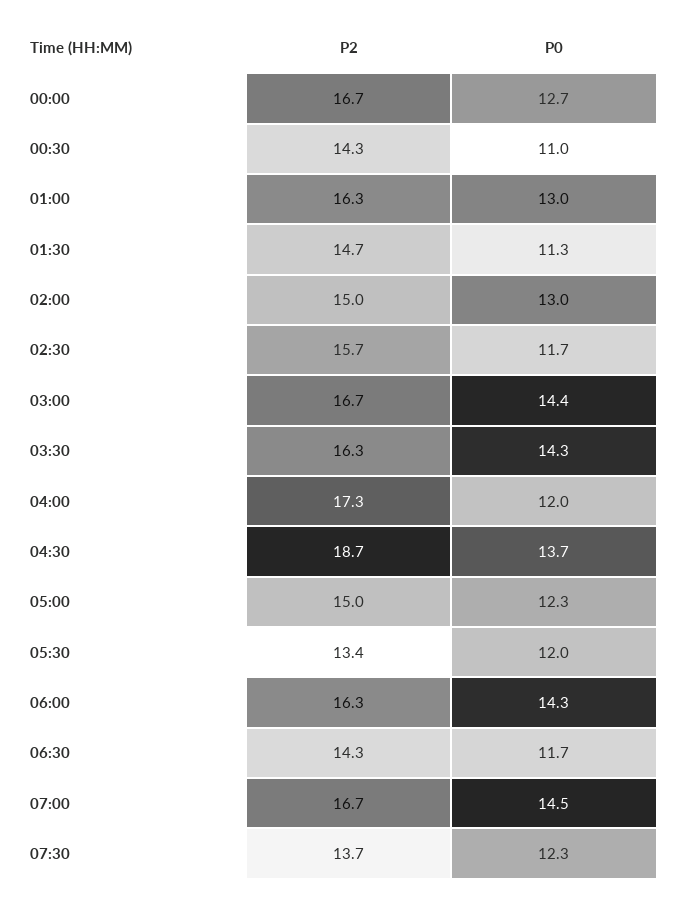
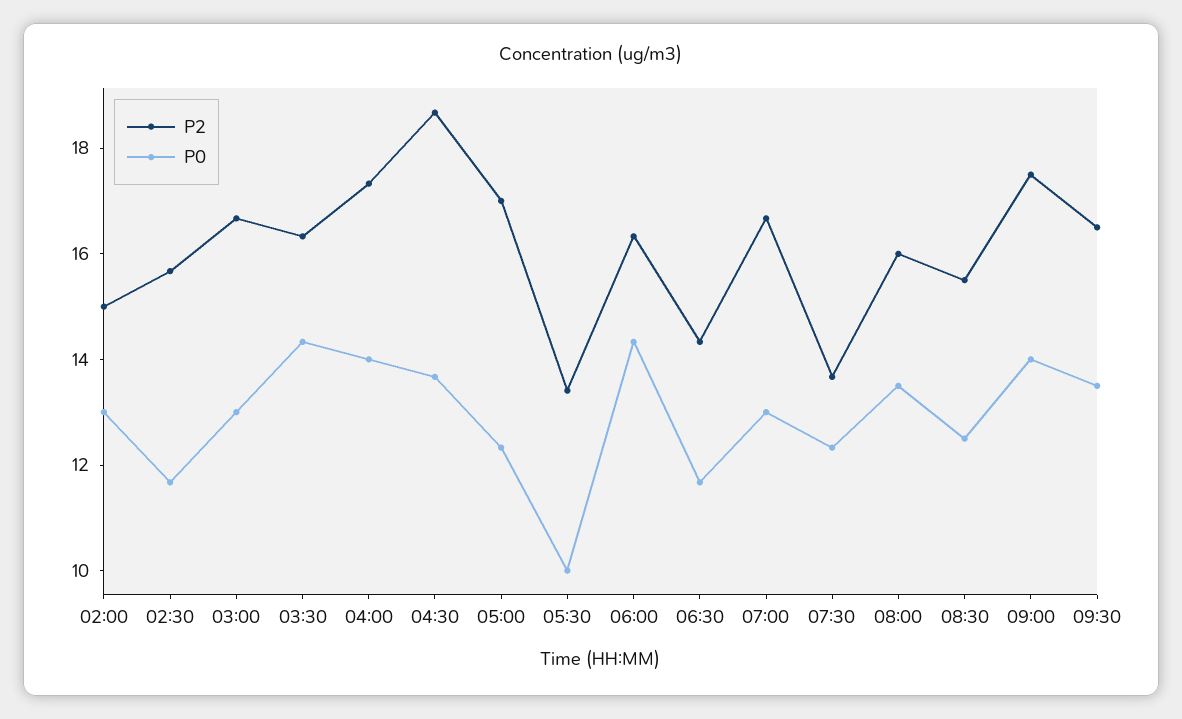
P2, 00:00: 16.7 -> none
P0, 00:00: 12.7 -> none
P2, 00:30: 14.3 -> none
P0, 00:30: 11 -> none
P2, 01:00: 16.3 -> none
P0, 01:00: 13 -> none
P2, 01:30: 14.7 -> none
P0, 01:30: 11.3 -> none
P0, 03:00: 14.4 -> 13
P0, 04:00: 12 -> 14
P2, 05:00: 15 -> 17
P0, 05:30: 12 -> 10
P0, 07:00: 14.5 -> 13
P2, 08:00: none -> 16
P0, 08:00: none -> 13.5
P2, 08:30: none -> 15.5
P0, 08:30: none -> 12.5
P2, 09:00: none -> 17.5
P0, 09:00: none -> 14
P2, 09:30: none -> 16.5
P0, 09:30: none -> 13.5

